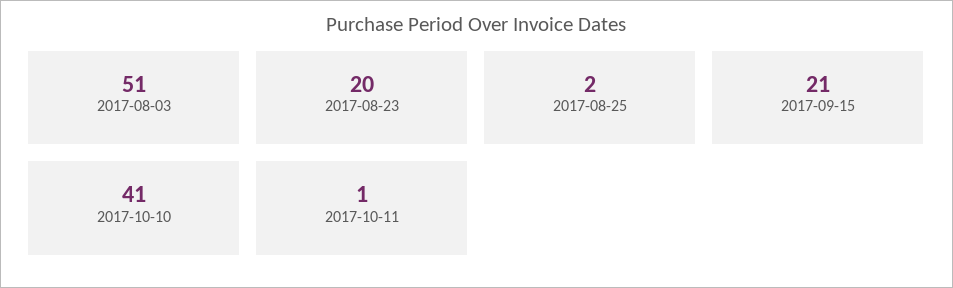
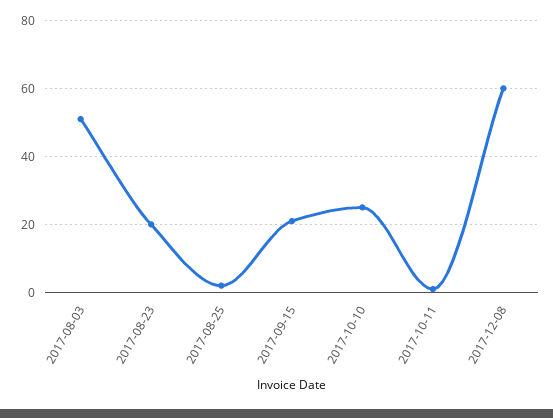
2017-10-10: 41 -> 25
2017-12-08: none -> 60

